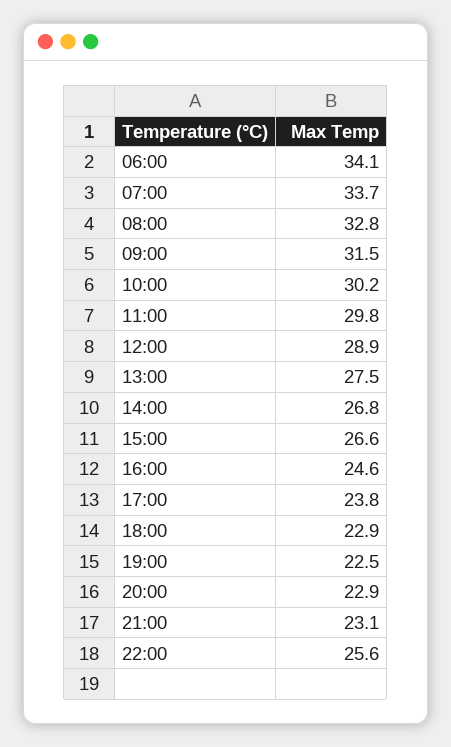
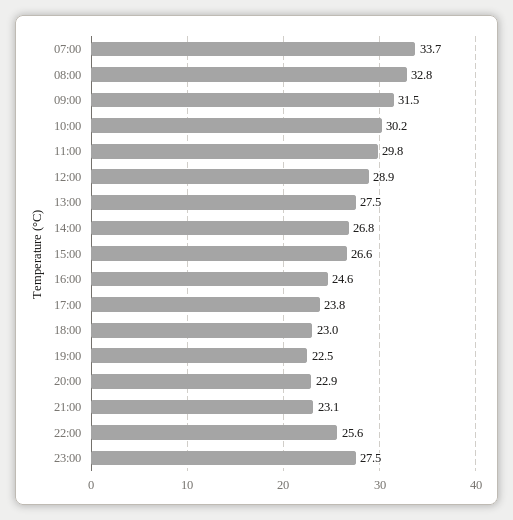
06:00: 34.1 -> none
18:00: 22.9 -> 23
23:00: none -> 27.5

